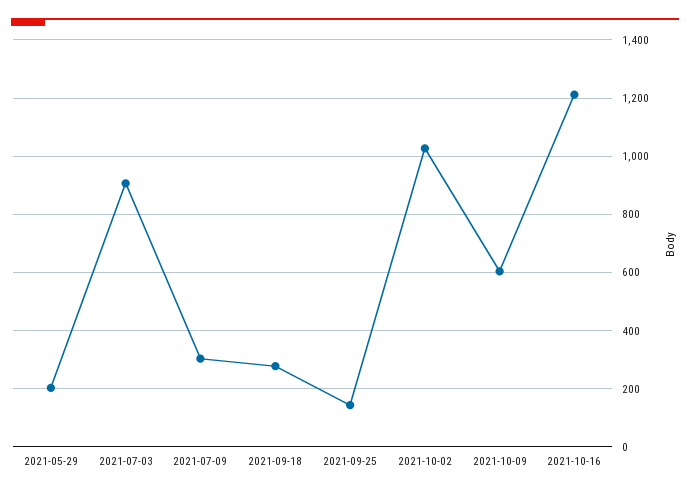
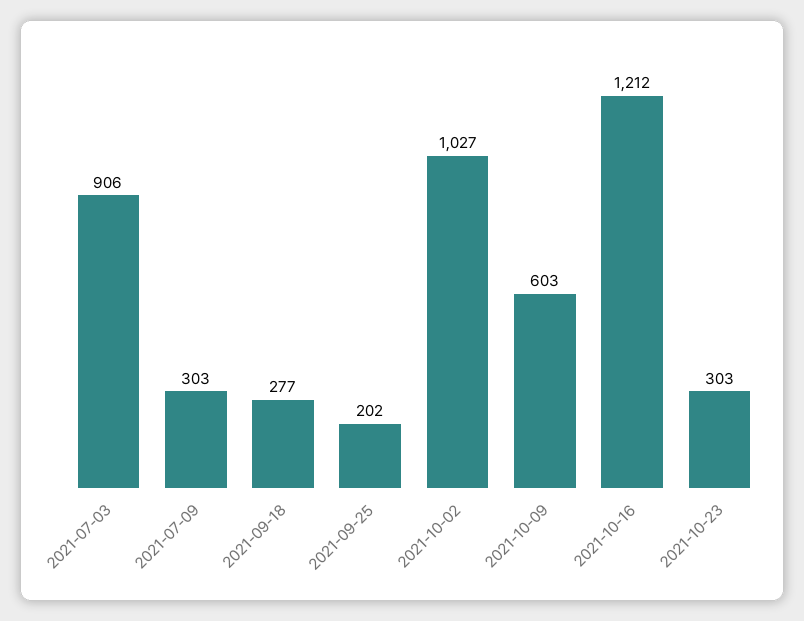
2021-05-29: 200 -> none
2021-09-25: 150 -> 202
2021-10-23: none -> 303

